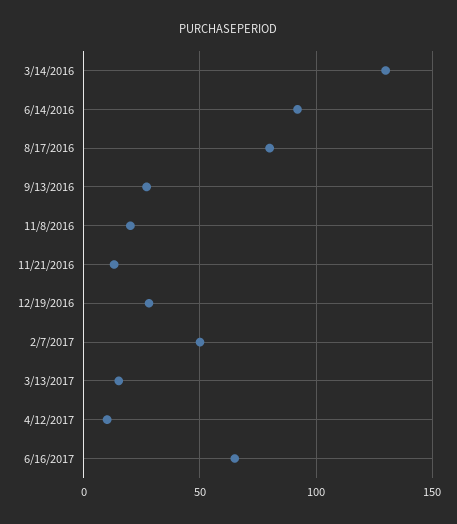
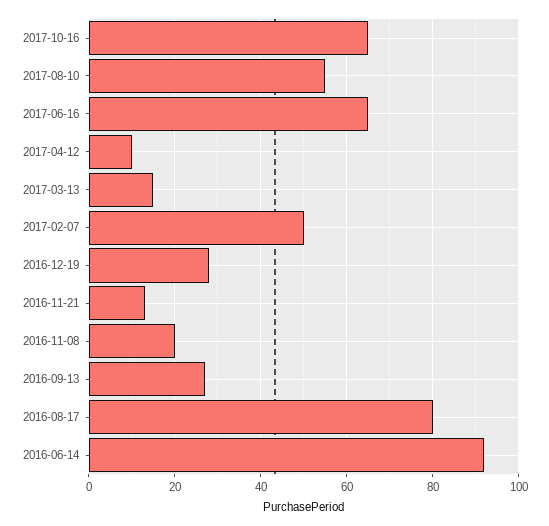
3/14/2016: 130 -> none
2017-10-16: none -> 65
2017-08-10: none -> 55

